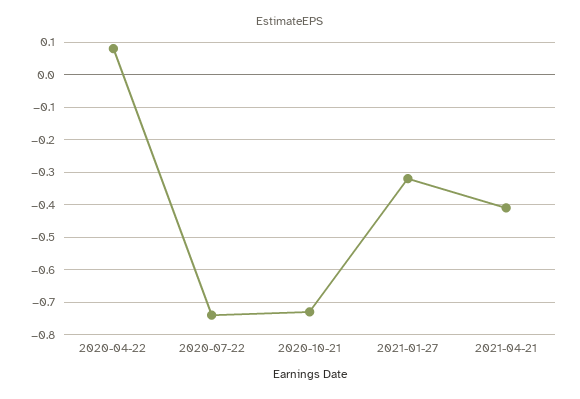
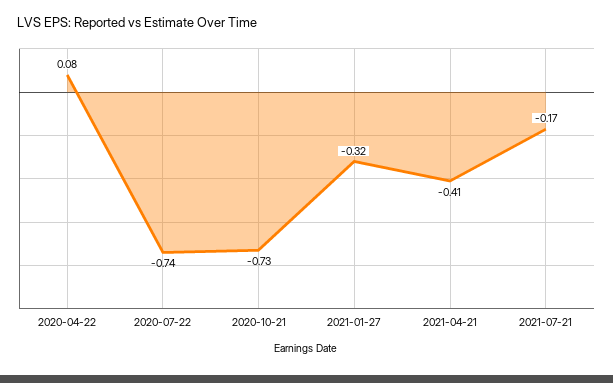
2021-07-21: none -> -0.17

